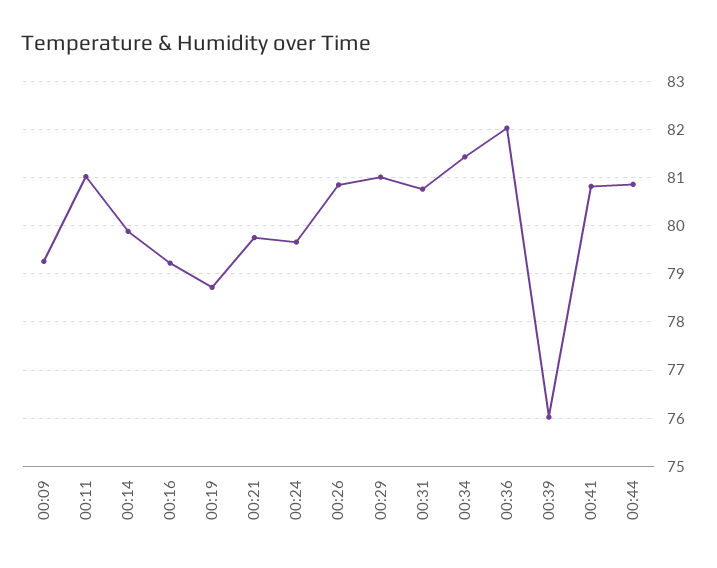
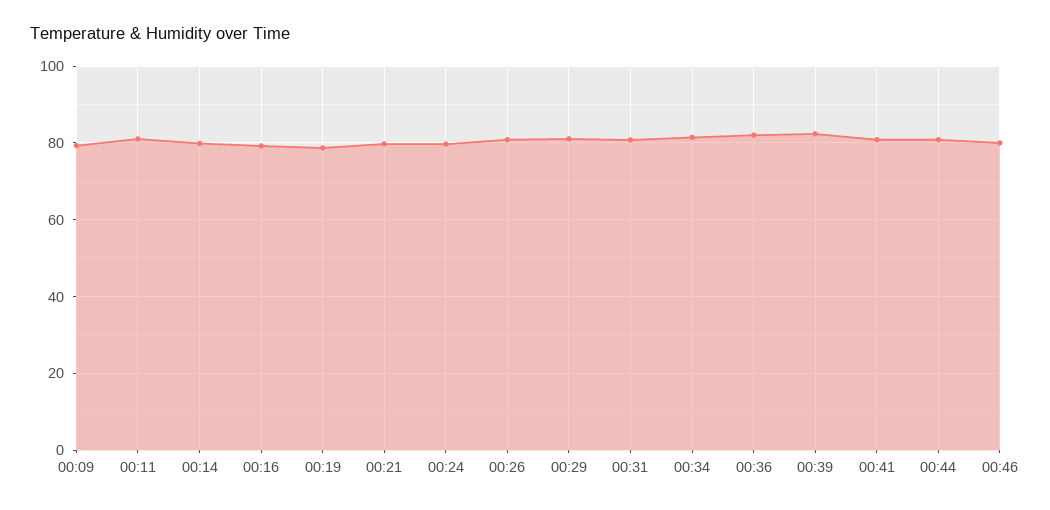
00:39: 76 -> 82
00:46: none -> 80

